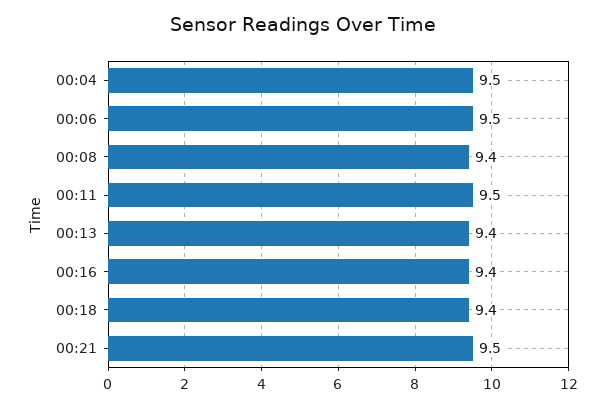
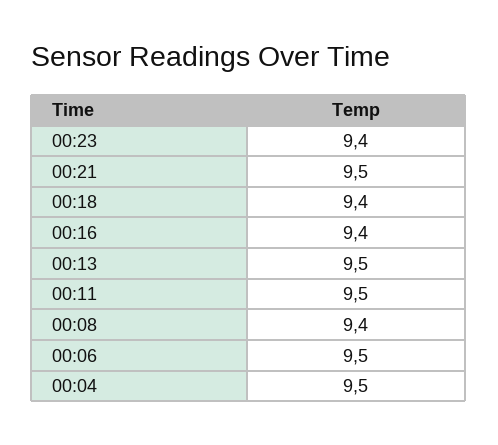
00:13: 9.4 -> 9.5
00:23: none -> 9.4

